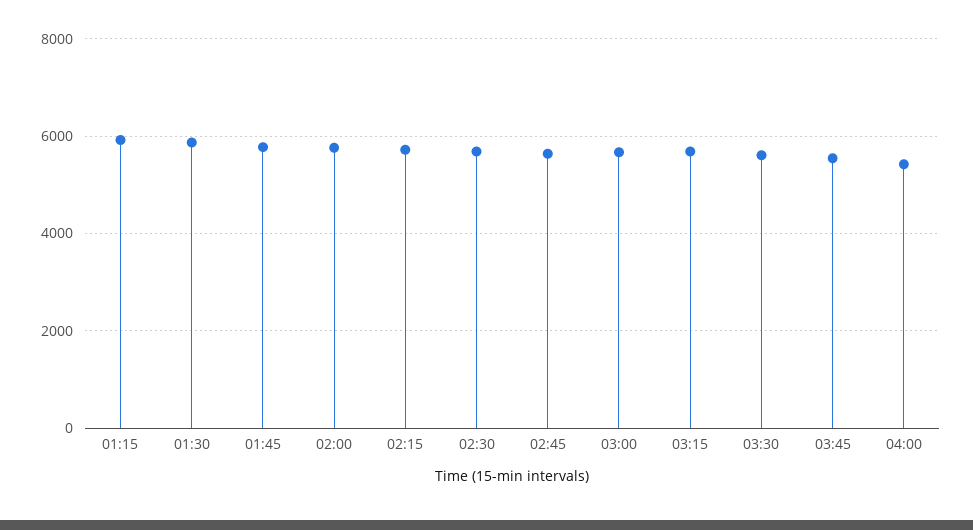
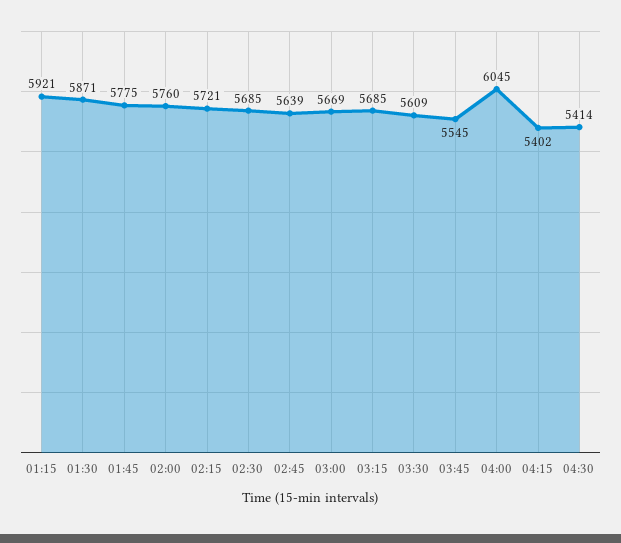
04:00: 5400 -> 6045
04:15: none -> 5402
04:30: none -> 5414

